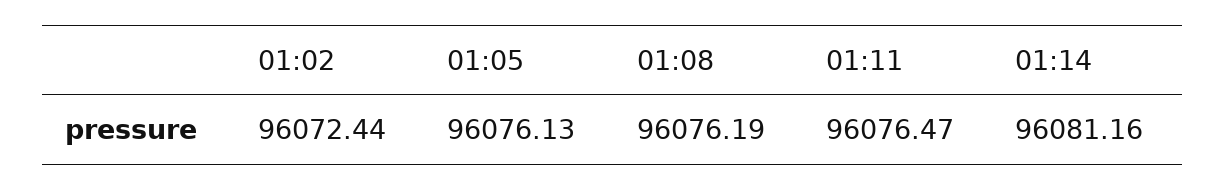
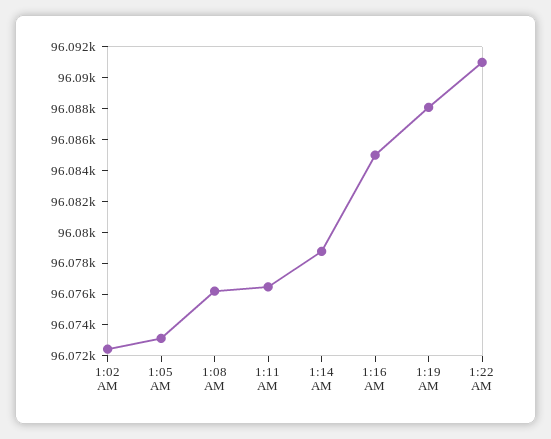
01:05: 96076.13 -> 96073
01:14: 96081.16 -> 96079
1:16 AM: none -> 96085
1:19 AM: none -> 96088
1:22 AM: none -> 96091

